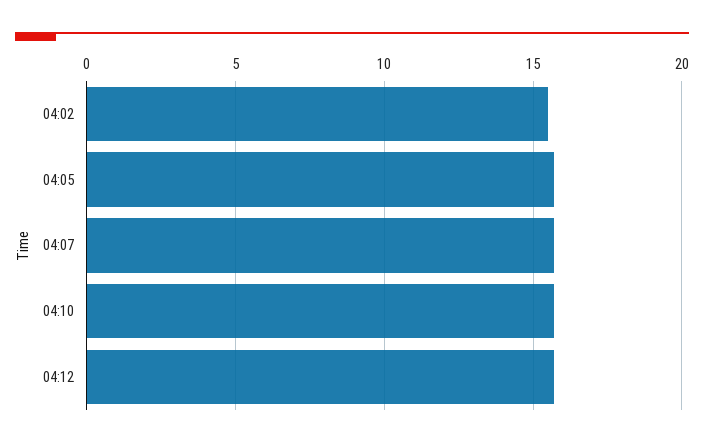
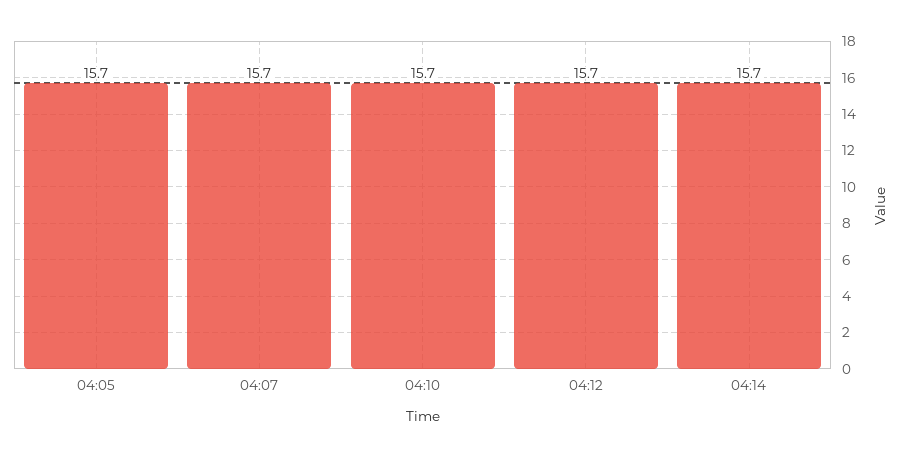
04:02: 15.5 -> none
04:14: none -> 15.7

